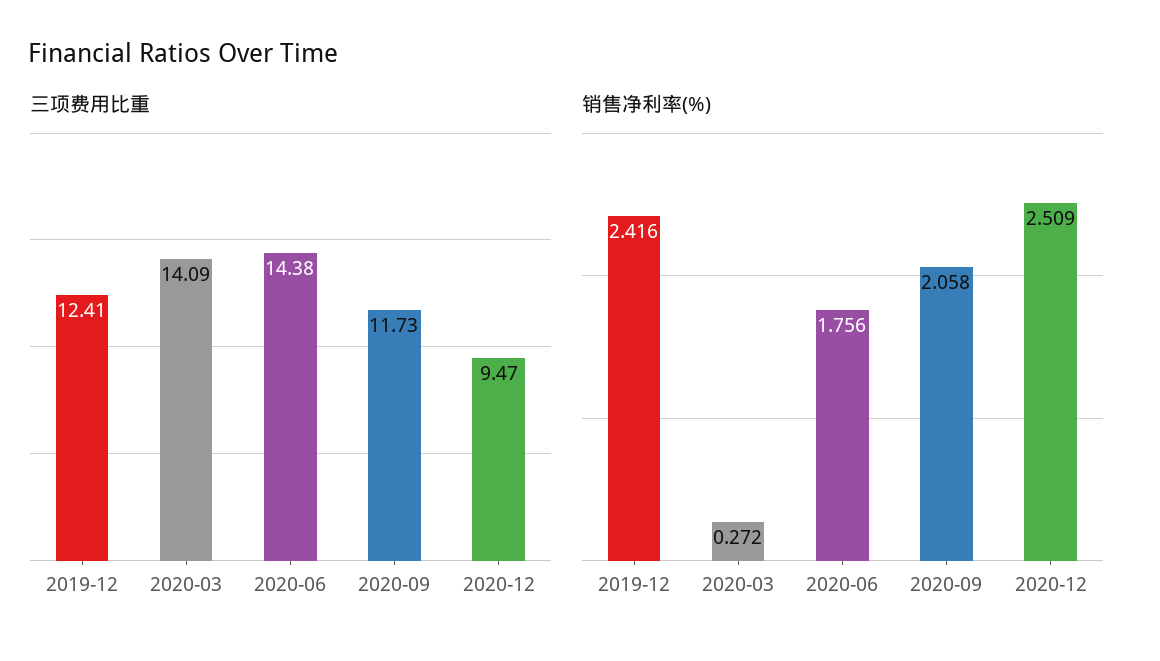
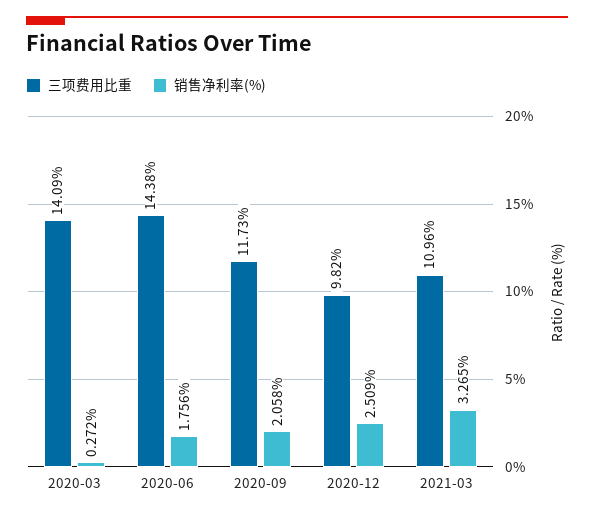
三项费用比重, 2019-12: 12.41 -> none
三项费用比重, 2020-12: 9.47 -> 9.82
销售净利率(%), 2019-12: 2.416 -> none
三项费用比重, 2021-03: none -> 10.96
销售净利率(%), 2021-03: none -> 3.265

